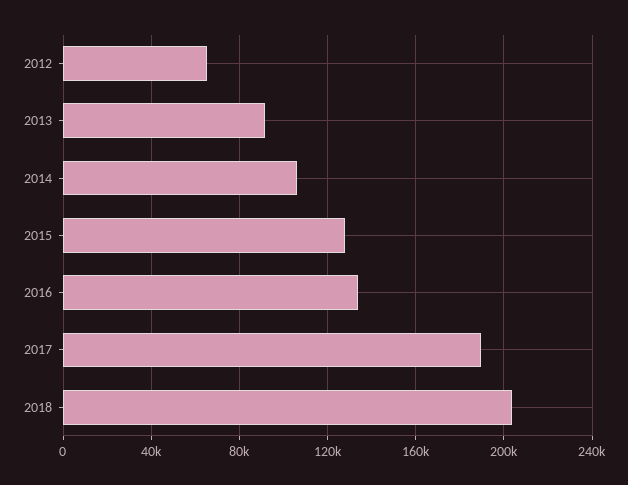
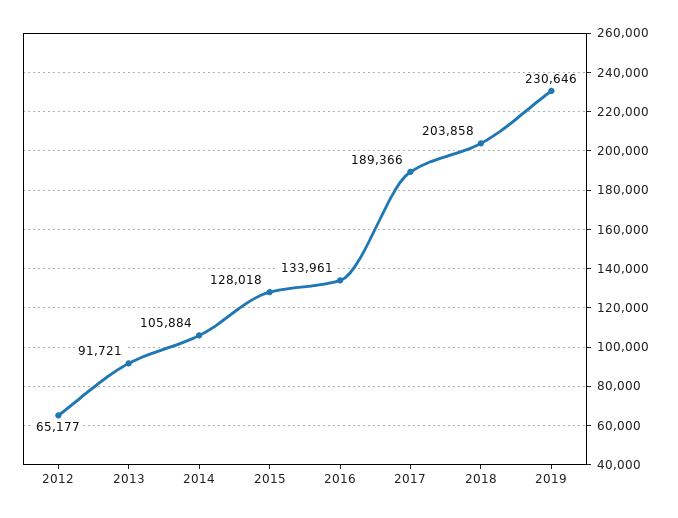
2019: none -> 230646

